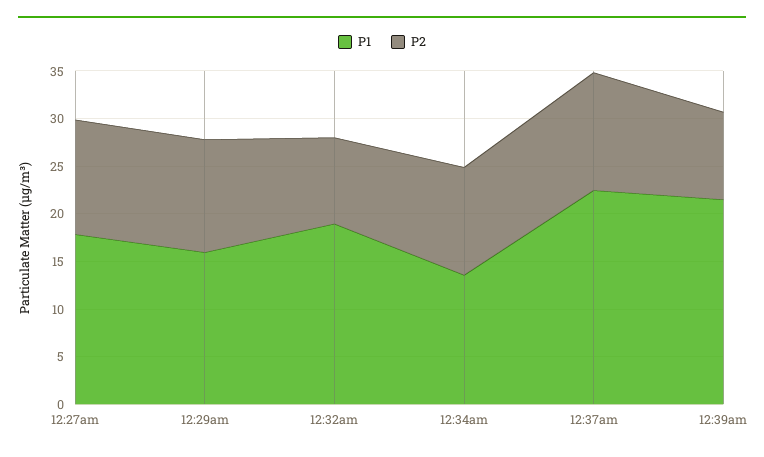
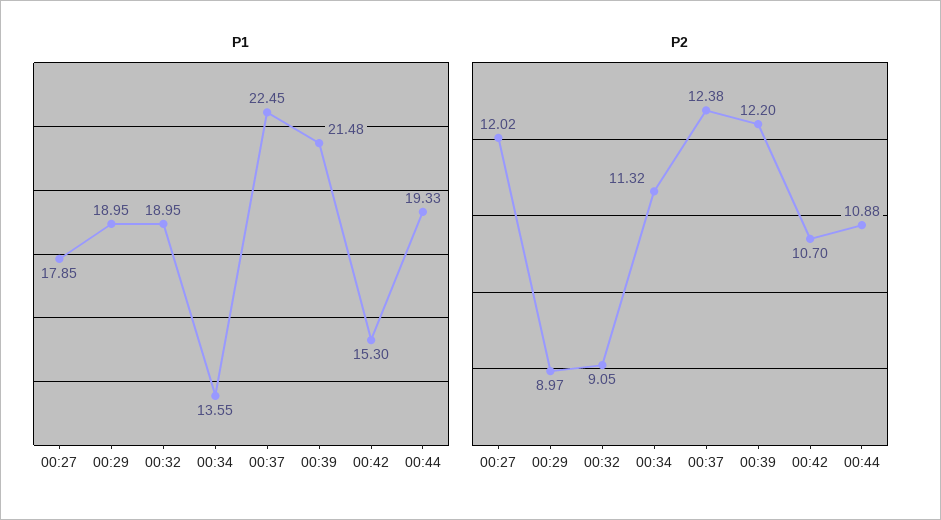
P1, 12:29am: 16 -> 18.95
P2, 12:29am: 12 -> 8.97
P2, 12:39am: 9 -> 12.2
P1, 00:42: none -> 15.3
P1, 00:44: none -> 19.33
P2, 00:42: none -> 10.7
P2, 00:44: none -> 10.88

